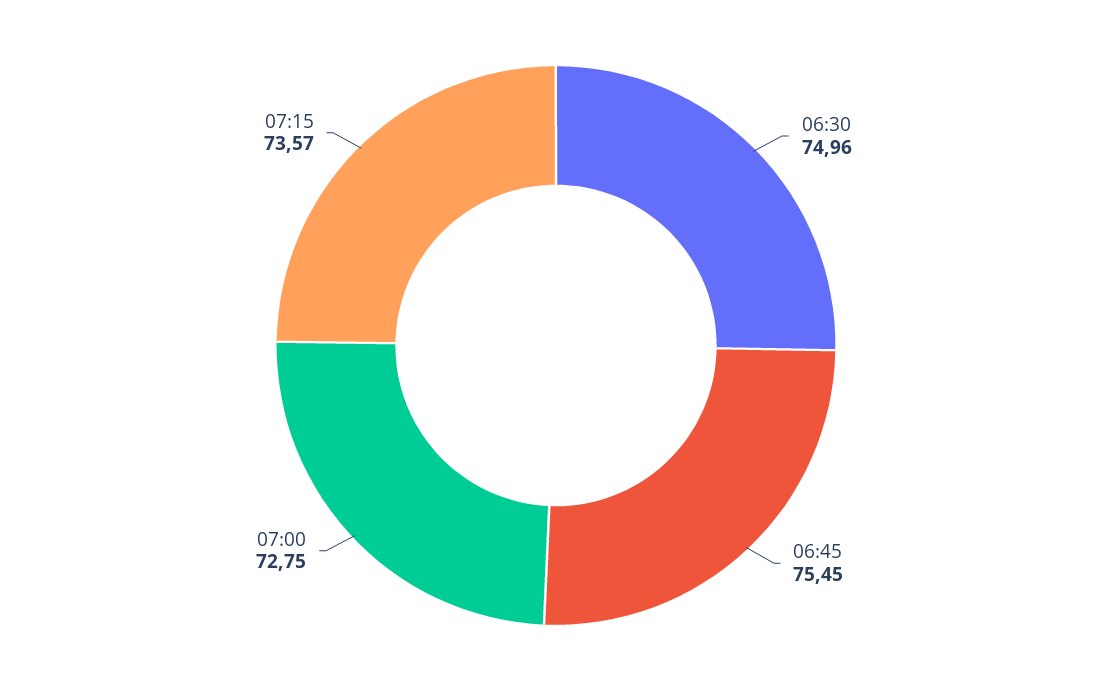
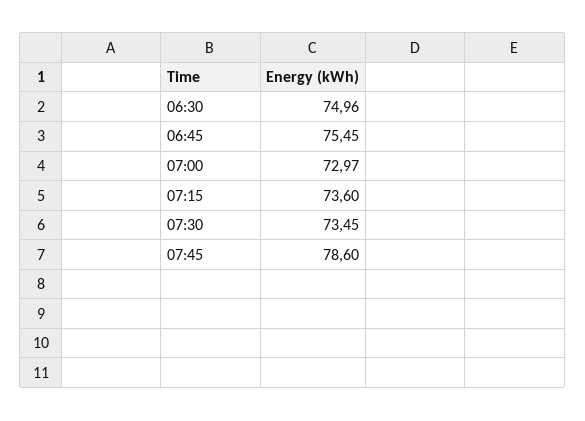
07:00: 72.75 -> 72.97
07:15: 73.57 -> 73.6
07:30: none -> 73.45
07:45: none -> 78.6

